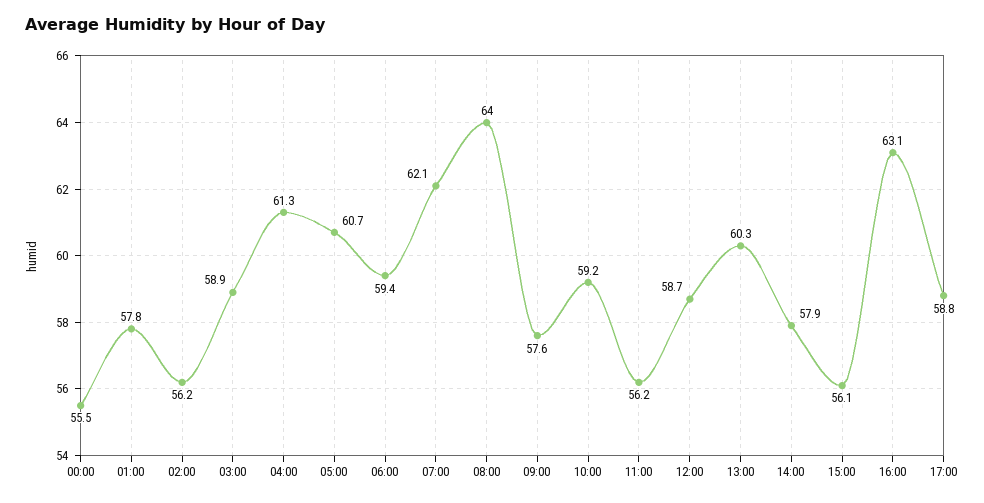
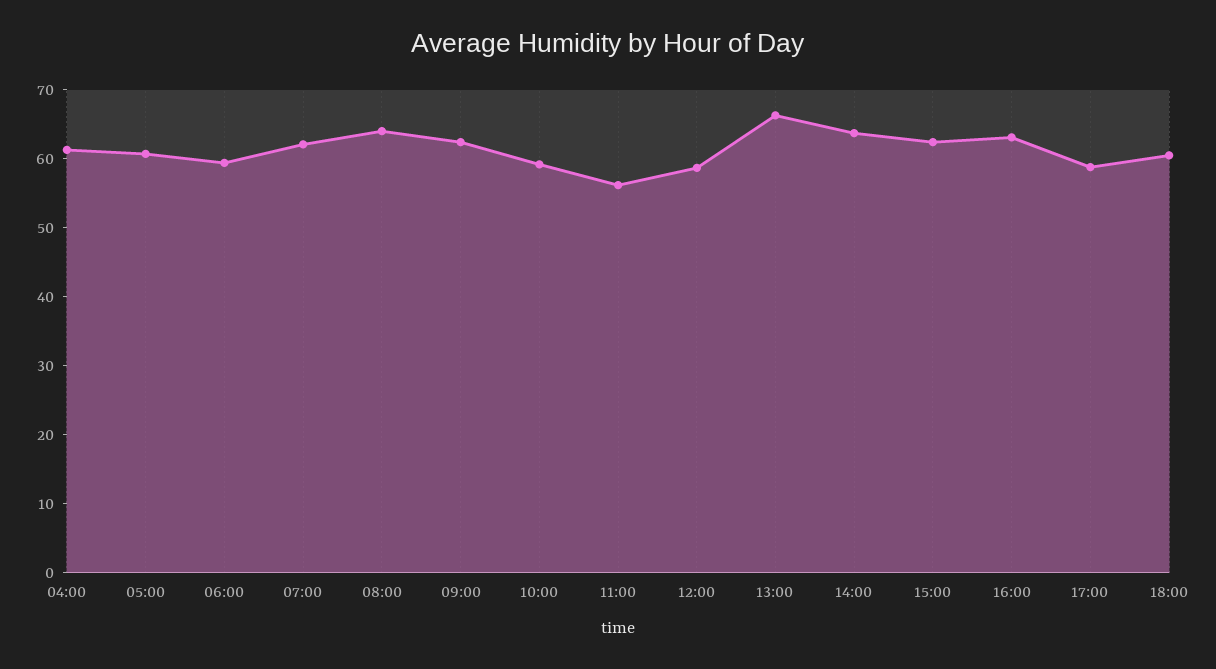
00:00: 55.5 -> none
01:00: 57.8 -> none
02:00: 56.2 -> none
03:00: 58.9 -> none
09:00: 57.6 -> 62
13:00: 60.3 -> 66
14:00: 57.9 -> 64
15:00: 56.1 -> 62
18:00: none -> 60

